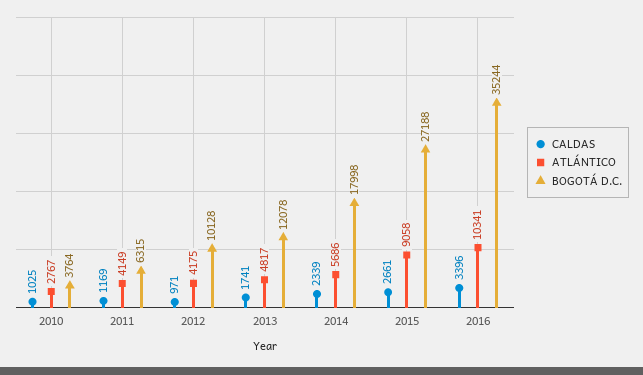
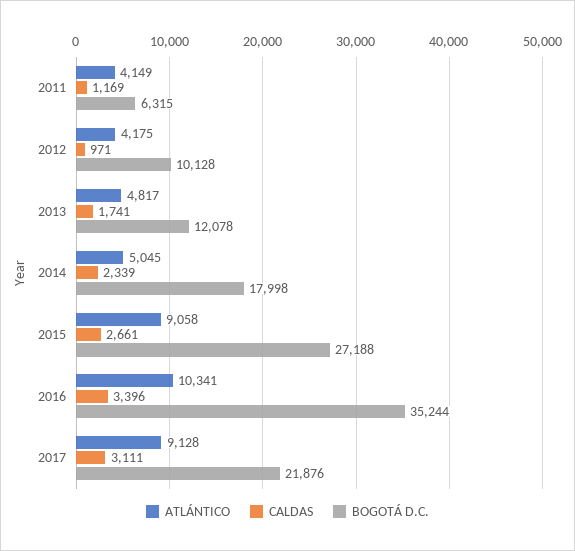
CALDAS, 2010: 1025 -> none
ATLÁNTICO, 2010: 2767 -> none
BOGOTÁ D.C., 2010: 3764 -> none
ATLÁNTICO, 2014: 5686 -> 5045
ATLÁNTICO, 2017: none -> 9128
CALDAS, 2017: none -> 3111
BOGOTÁ D.C., 2017: none -> 21876

